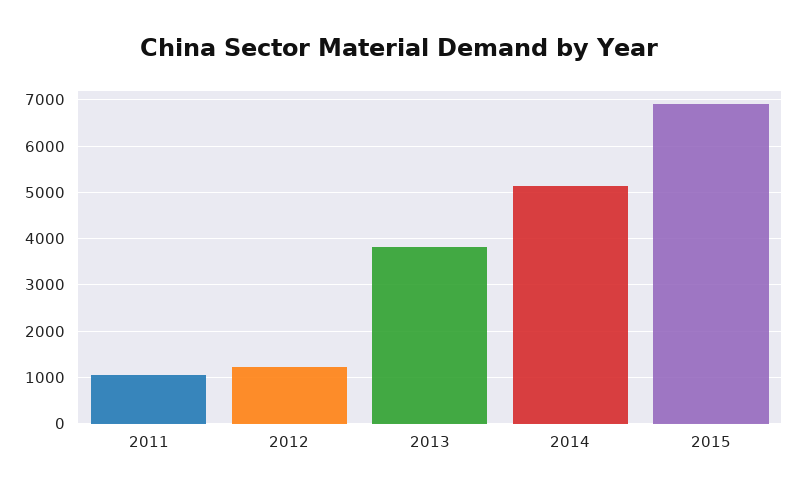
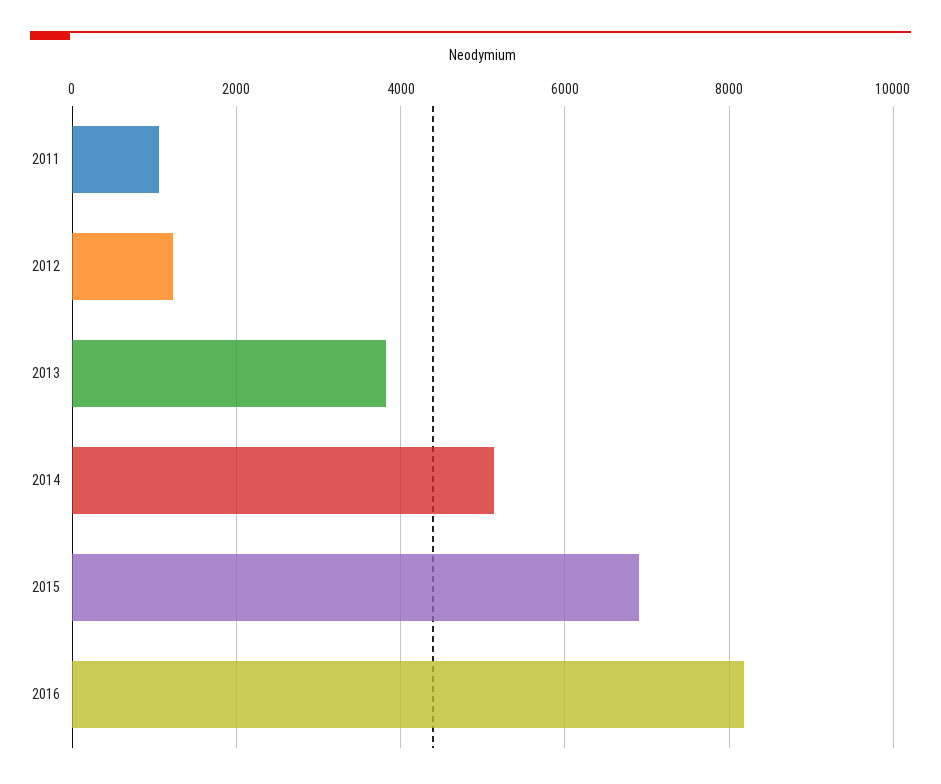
2016: none -> 8200

